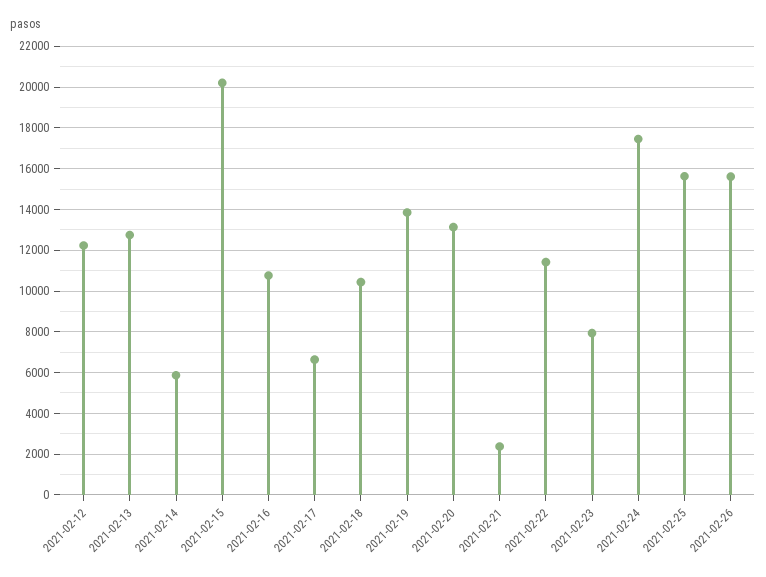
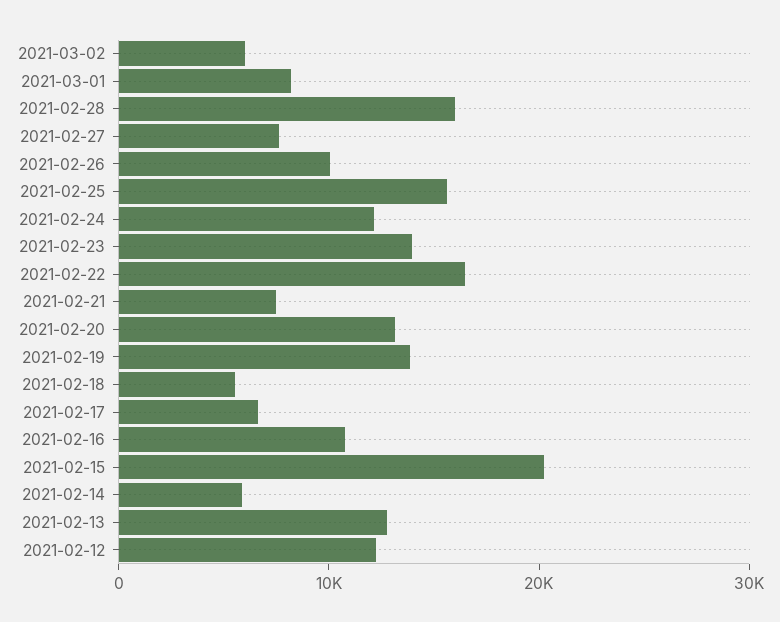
2021-02-18: 10500 -> 6000
2021-02-21: 2500 -> 8000
2021-02-22: 11500 -> 16000
2021-02-23: 8000 -> 14000
2021-02-24: 17500 -> 12000
2021-02-26: 15500 -> 10000
2021-03-02: none -> 6000
2021-03-01: none -> 8000
2021-02-28: none -> 16000
2021-02-27: none -> 8000

